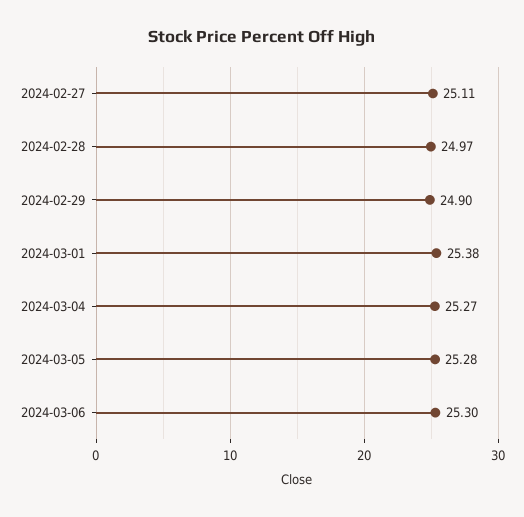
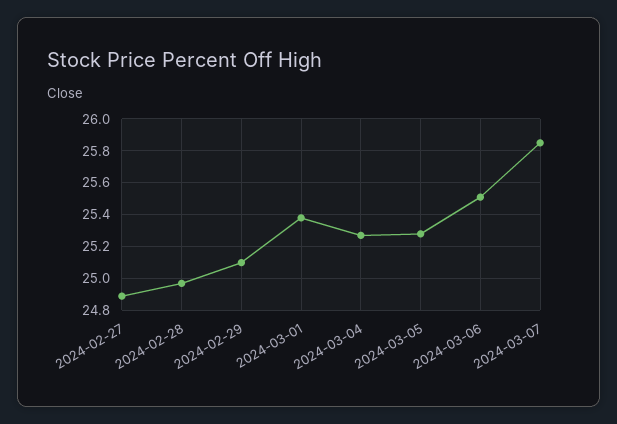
2024-02-27: 25.11 -> 24.9
2024-02-29: 24.9 -> 25.1
2024-03-06: 25.3 -> 25.5
2024-03-07: none -> 25.85

